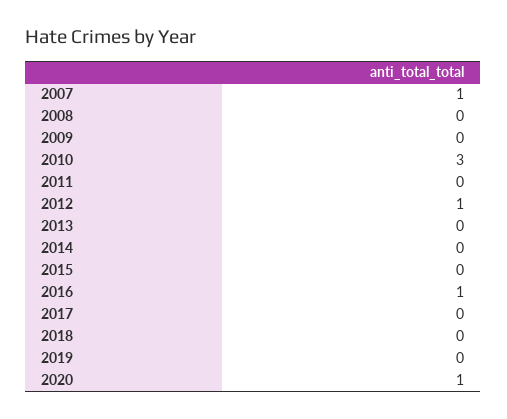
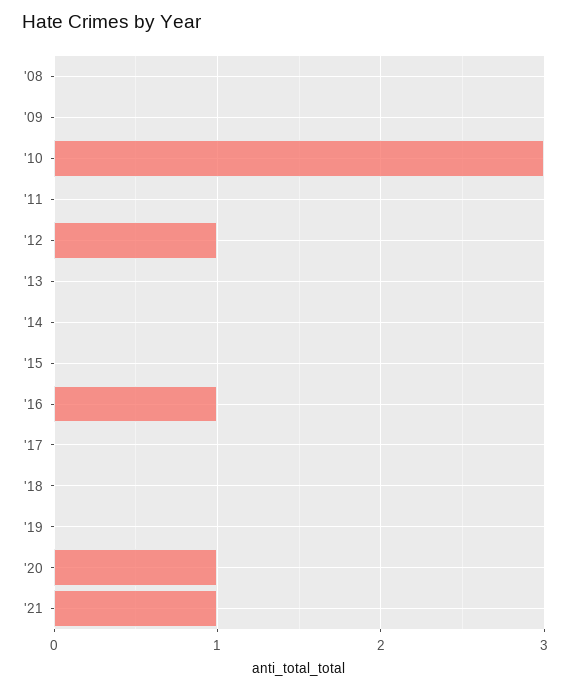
2007: 1 -> none
'21: none -> 1

